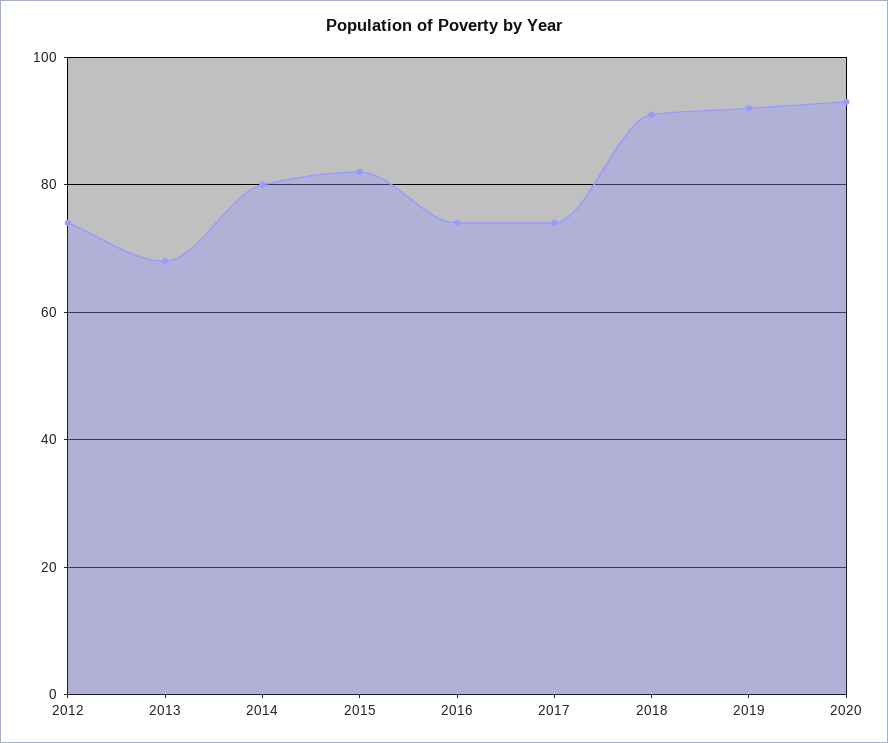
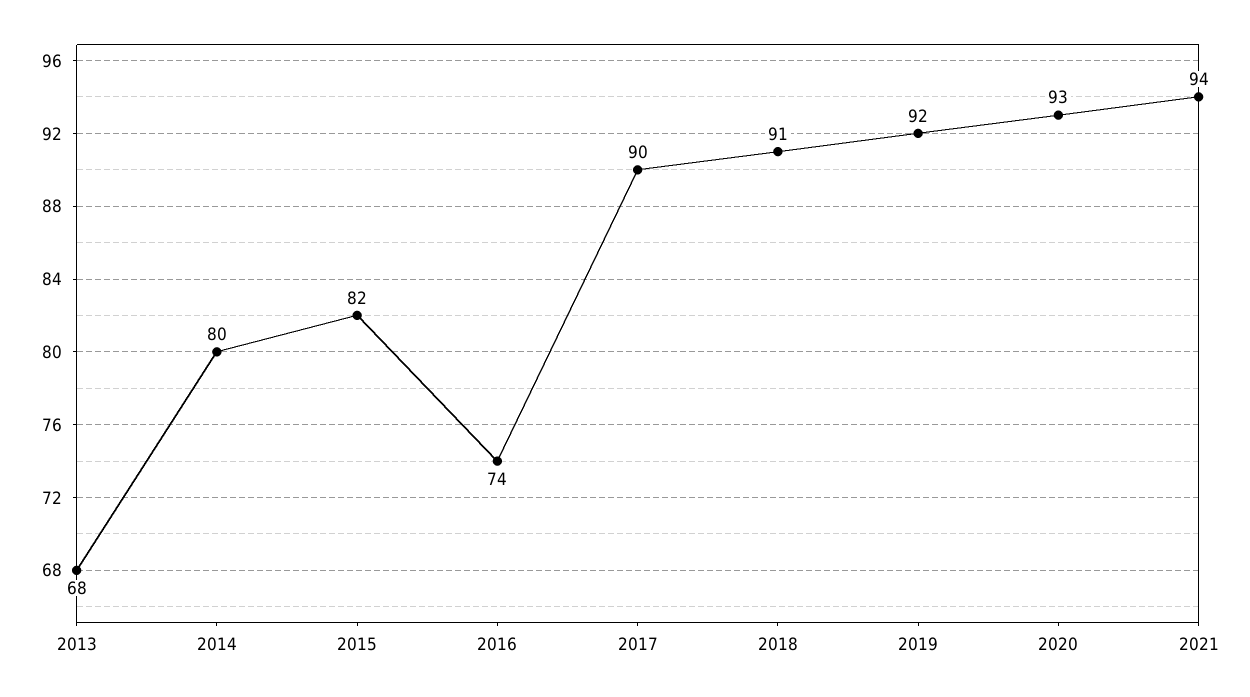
2012: 75 -> none
2017: 75 -> 90
2021: none -> 94

